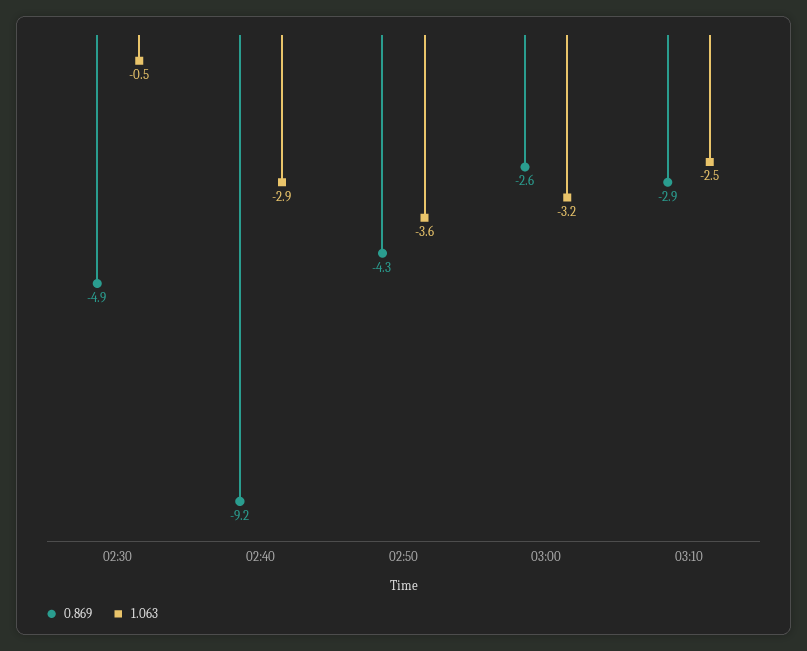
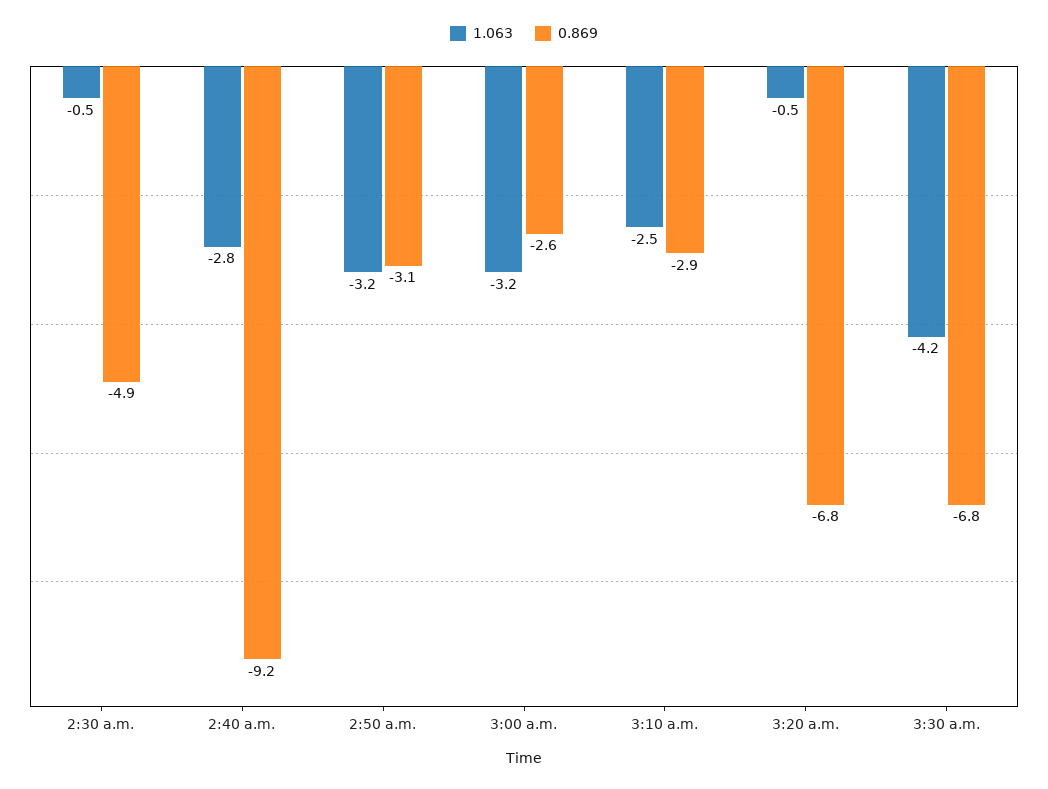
1.063, 02:40: -2.9 -> -2.8
0.869, 02:50: -4.3 -> -3.1
1.063, 02:50: -3.6 -> -3.2
1.063, 3:20 a.m.: none -> -0.5
0.869, 3:20 a.m.: none -> -6.8
1.063, 3:30 a.m.: none -> -4.2
0.869, 3:30 a.m.: none -> -6.8

